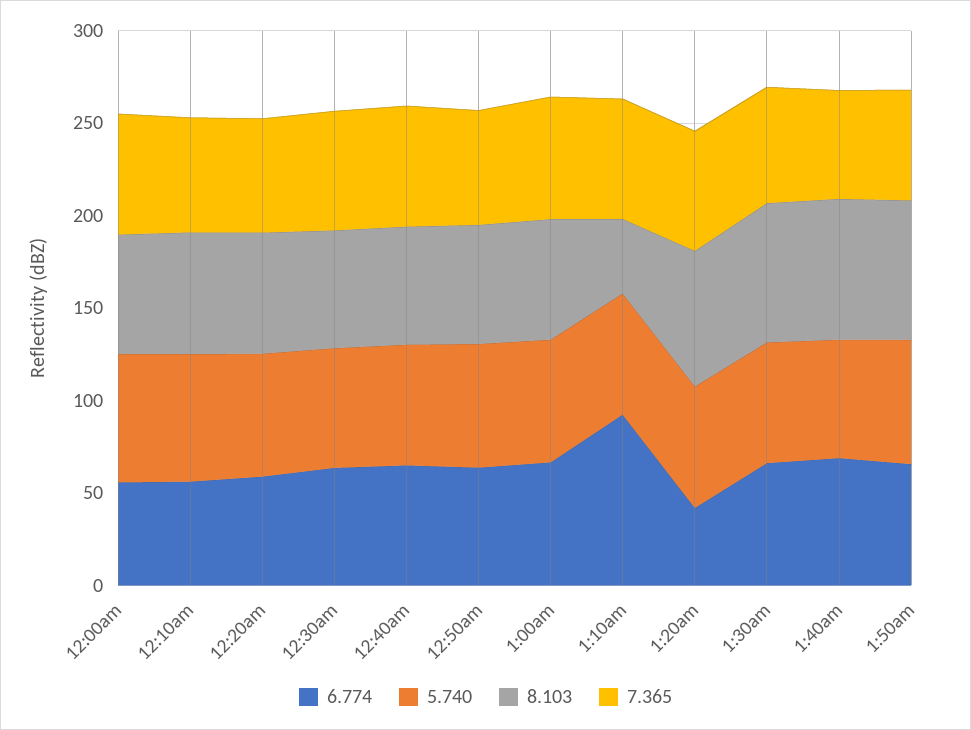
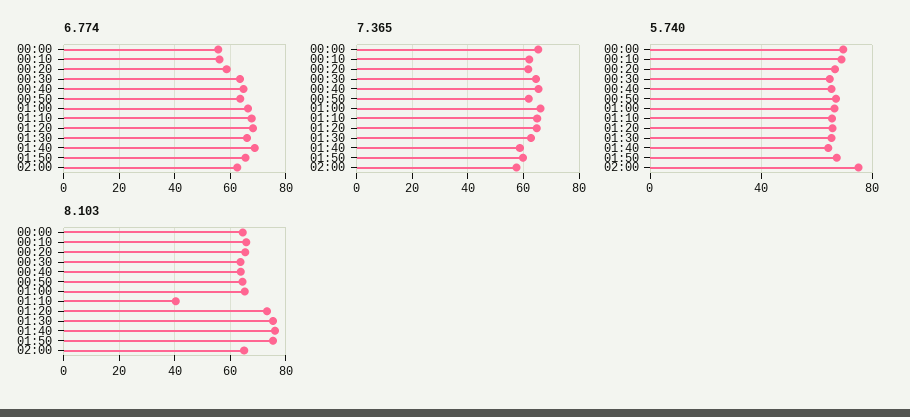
6.774, 1:10am: 90 -> 67.5
6.774, 1:20am: 40 -> 67.5
6.774, 02:00: none -> 62.5
7.365, 02:00: none -> 57.5
5.740, 02:00: none -> 75
8.103, 02:00: none -> 65

